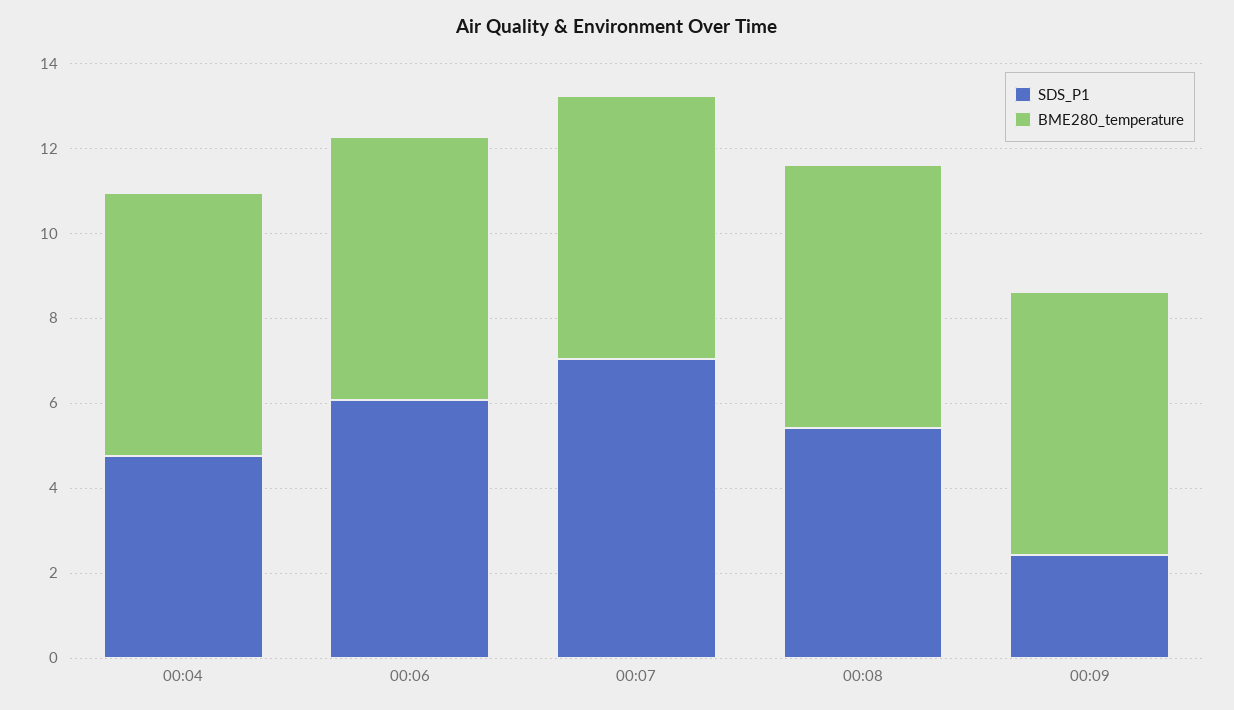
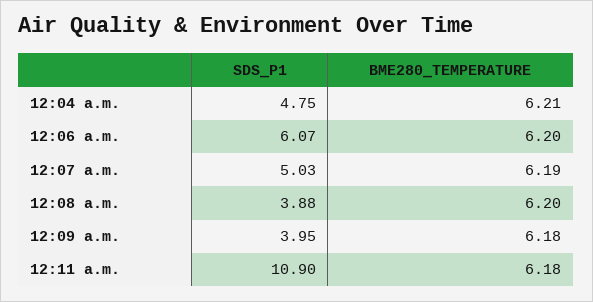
SDS_P1, 00:07: 7 -> 5.03
SDS_P1, 00:08: 5.5 -> 3.88
SDS_P1, 00:09: 2.5 -> 3.95
SDS_P1, 12:11 a.m.: none -> 10.9
BME280_temperature, 12:11 a.m.: none -> 6.18

